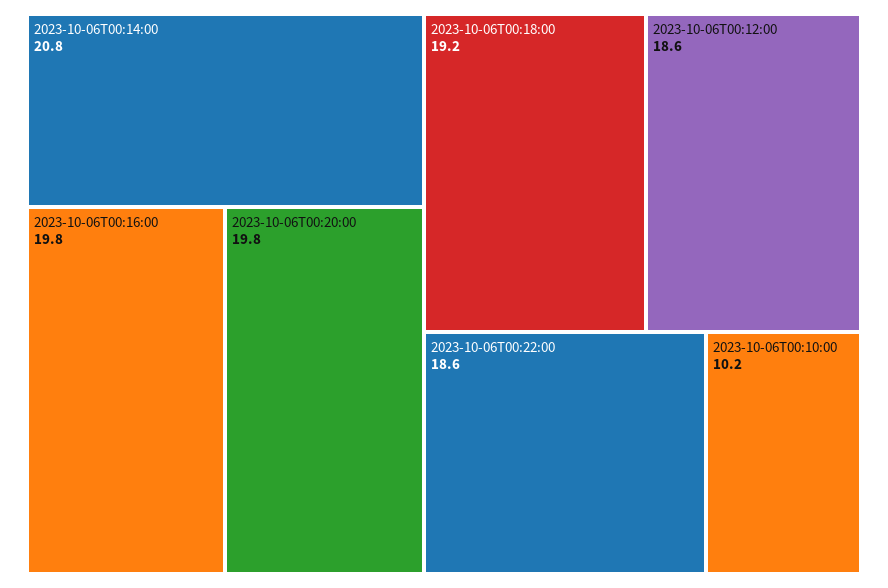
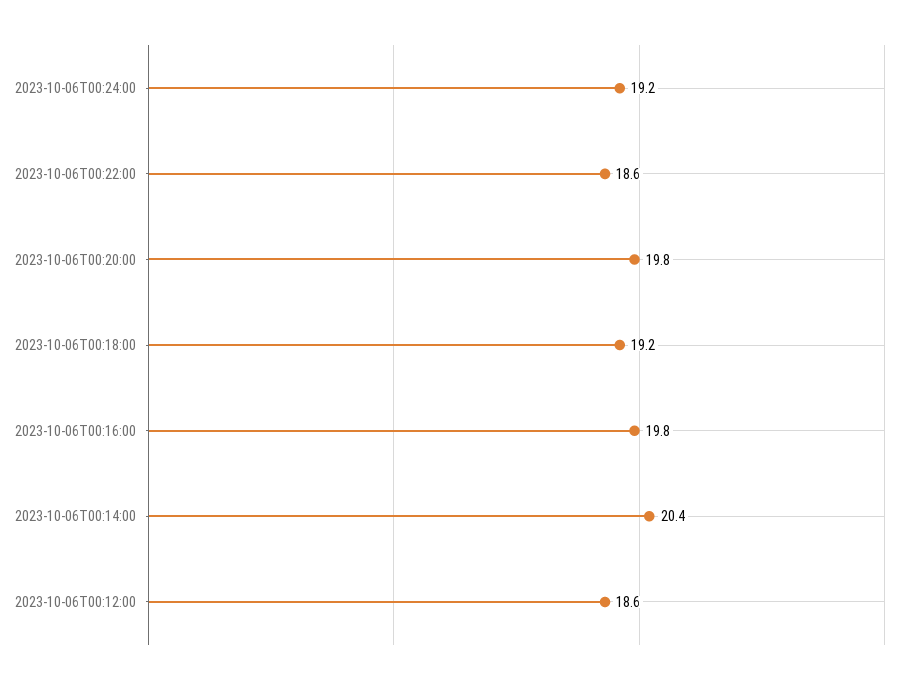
2023-10-06T00:14:00: 20.8 -> 20.4
2023-10-06T00:10:00: 10.2 -> none
2023-10-06T00:24:00: none -> 19.2

